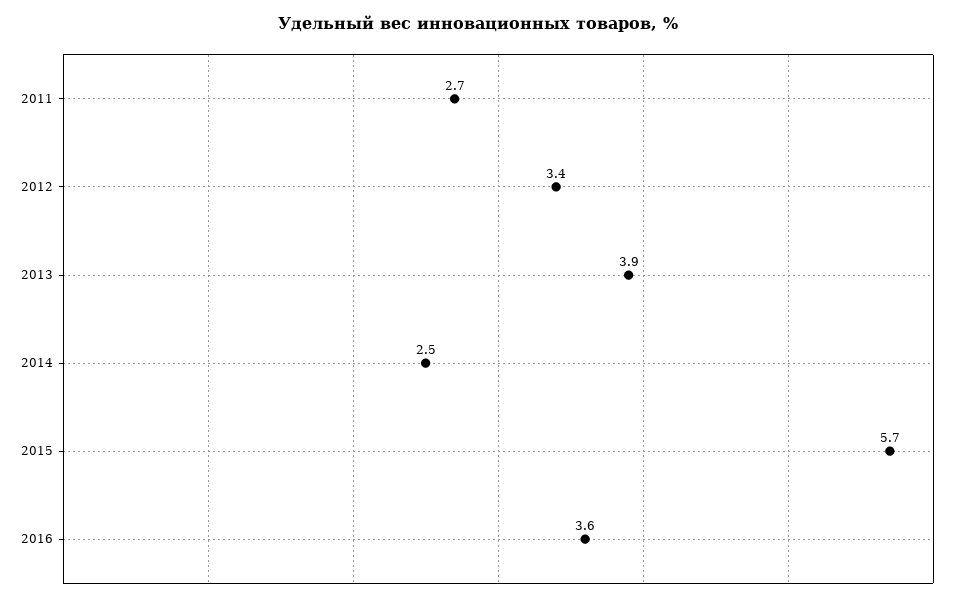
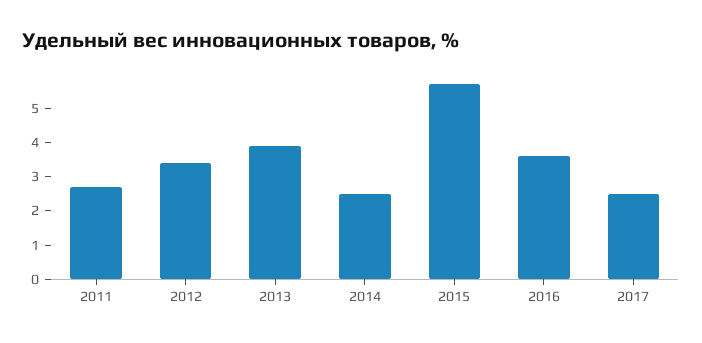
2017: none -> 2.5

